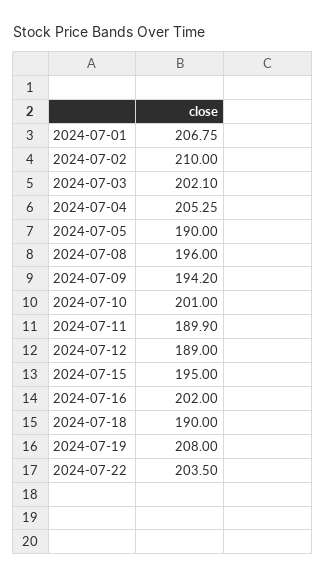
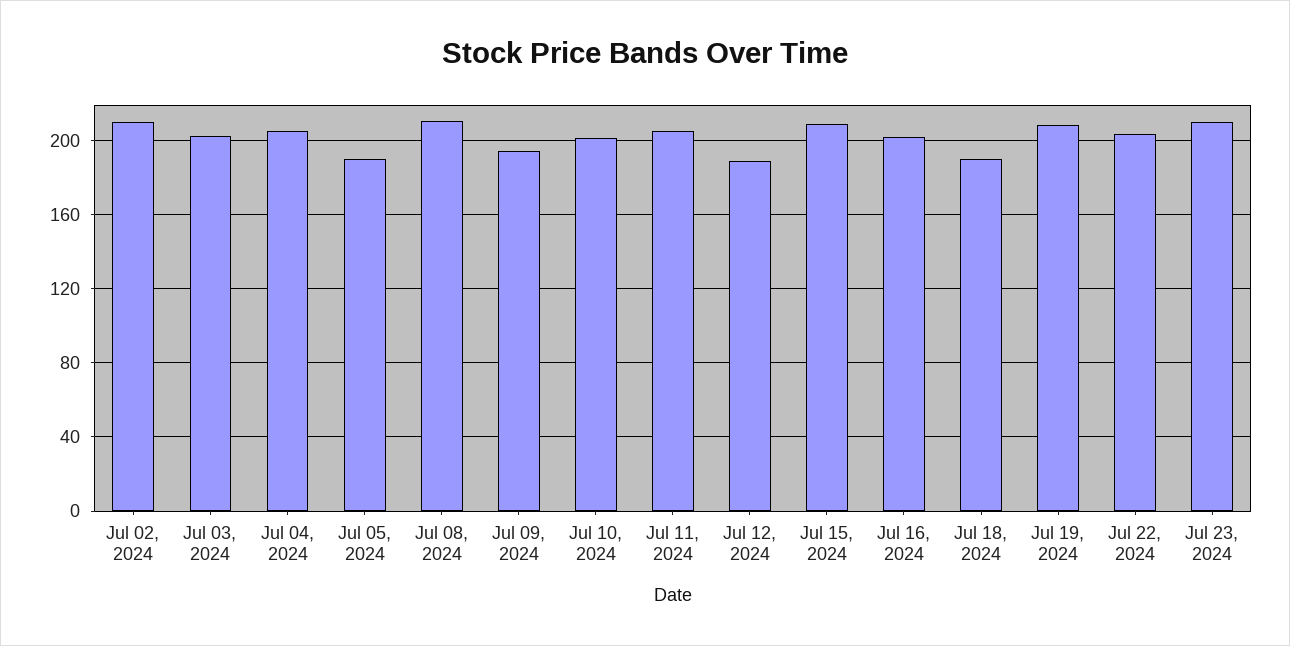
2024-07-01: 206.75 -> none
2024-07-08: 196 -> 210
2024-07-11: 189.9 -> 205
2024-07-15: 195 -> 210
Jul 23, 2024: none -> 210

